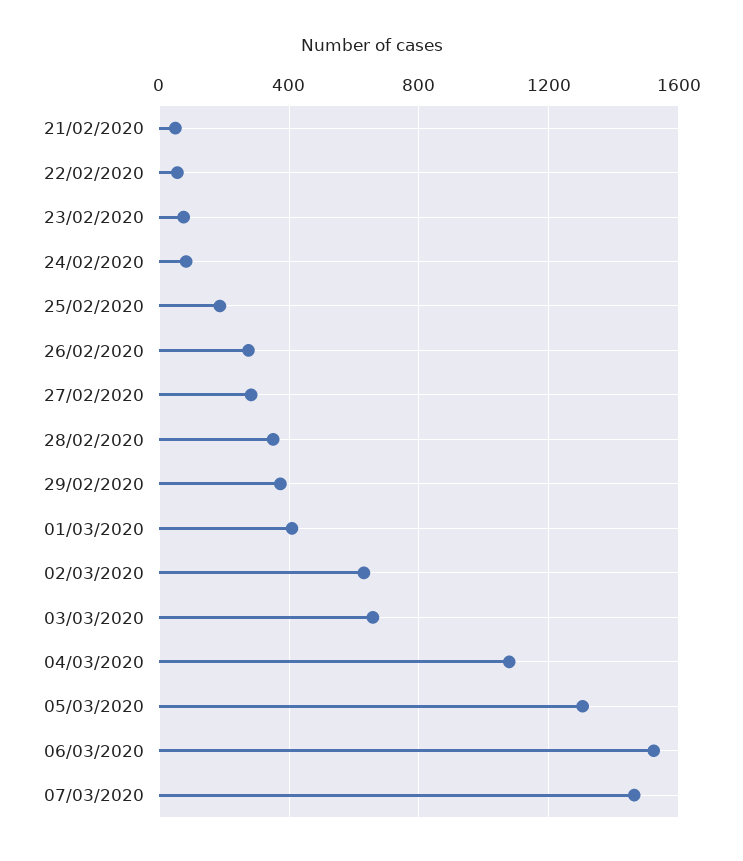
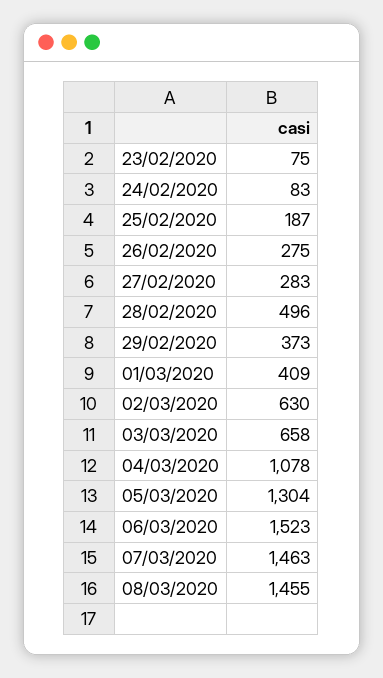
21/02/2020: 50 -> none
22/02/2020: 50 -> none
28/02/2020: 350 -> 496
08/03/2020: none -> 1455

